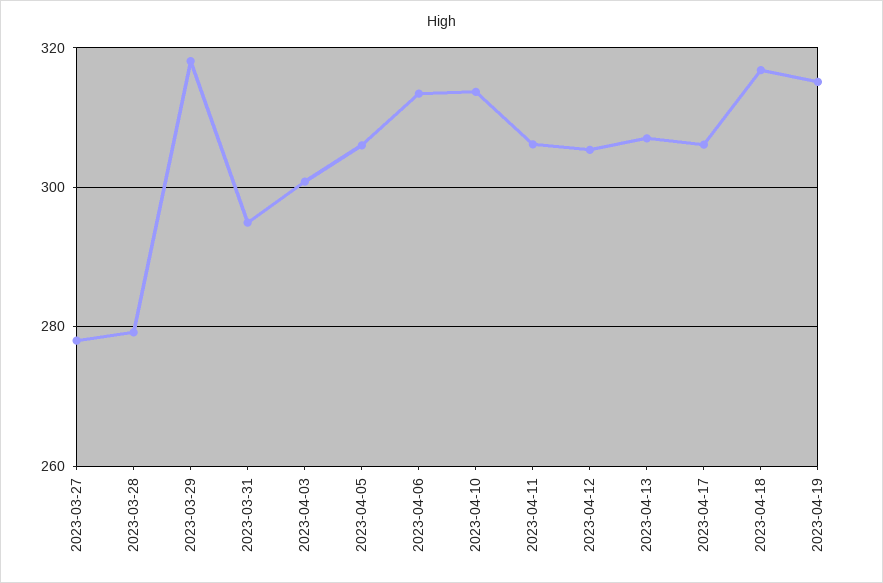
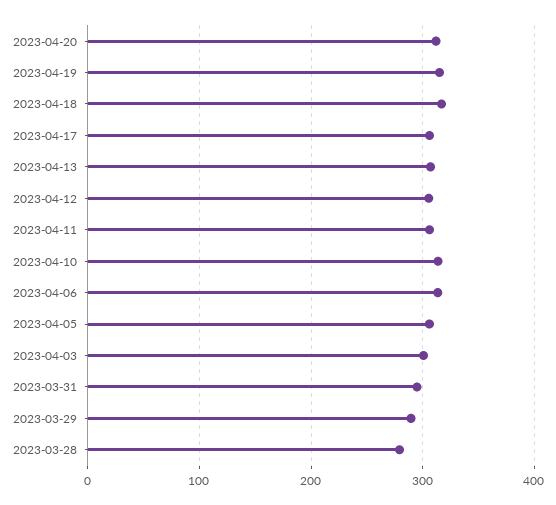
2023-03-27: 278 -> none
2023-03-29: 318 -> 290
2023-04-20: none -> 310

